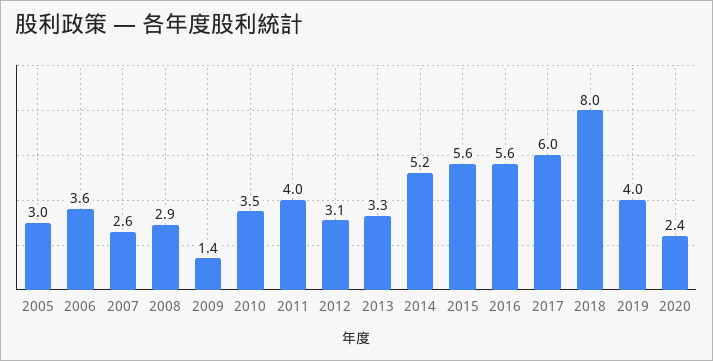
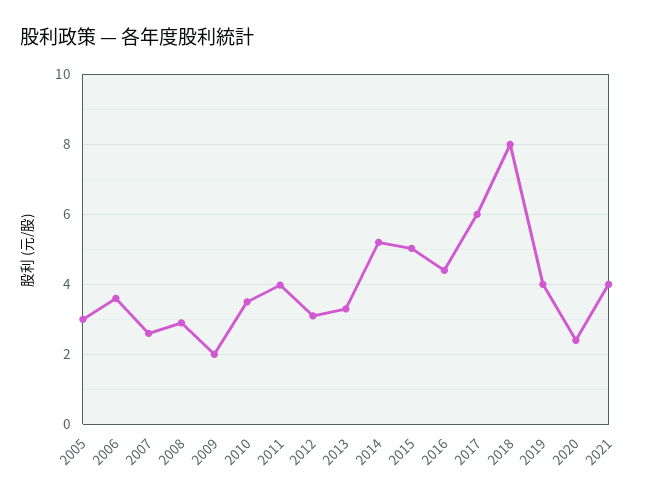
2009: 1.4 -> 2
2015: 5.6 -> 5
2016: 5.6 -> 4.4
2021: none -> 4

